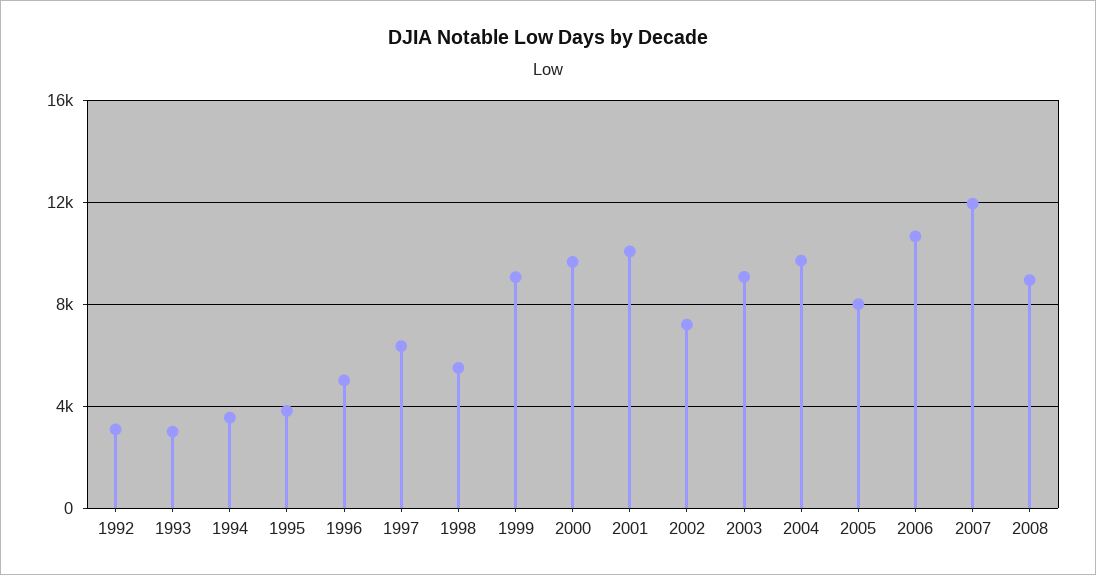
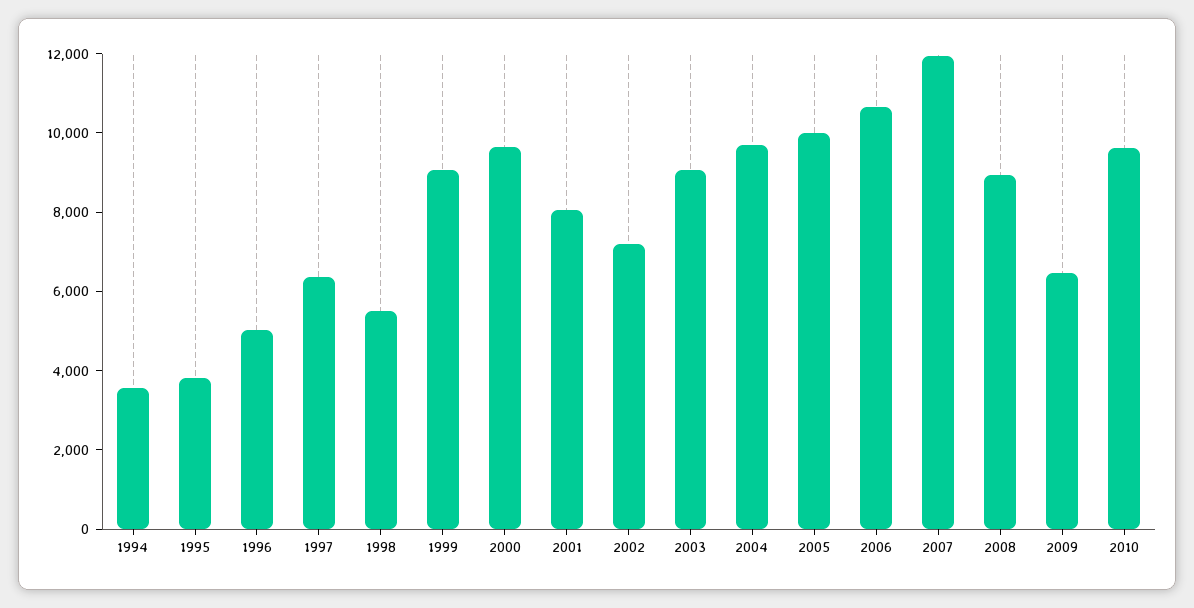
1992: 3000 -> none
1993: 3000 -> none
2001: 10000 -> 8000
2005: 8000 -> 10000
2009: none -> 6500
2010: none -> 9500

